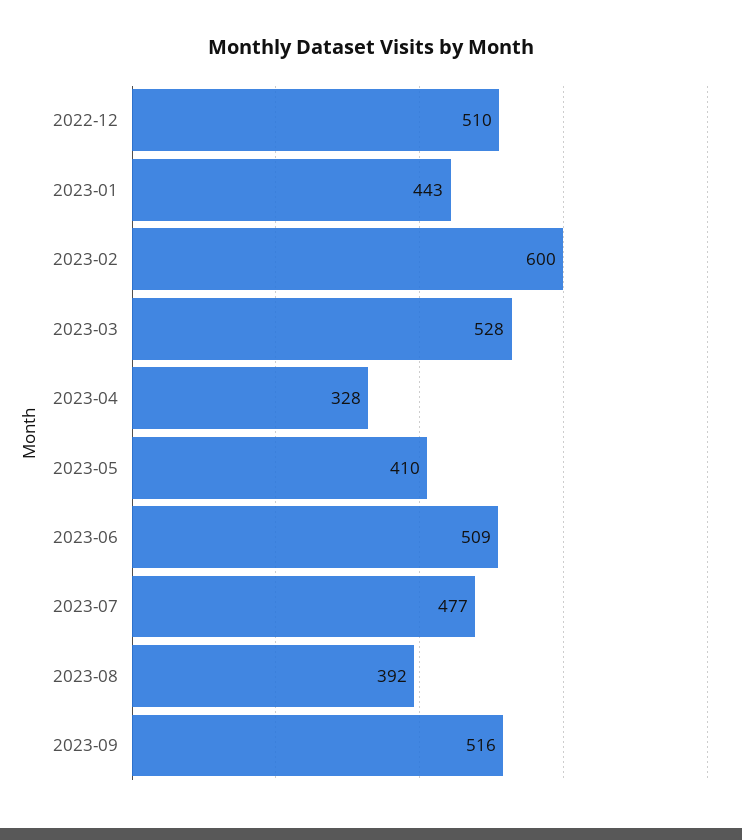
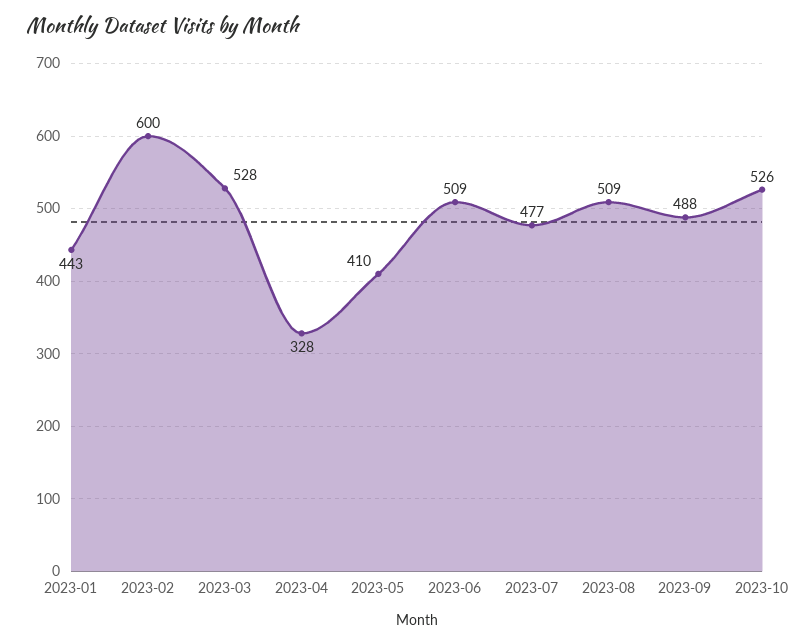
2022-12: 510 -> none
2023-08: 392 -> 509
2023-09: 516 -> 488
2023-10: none -> 526

